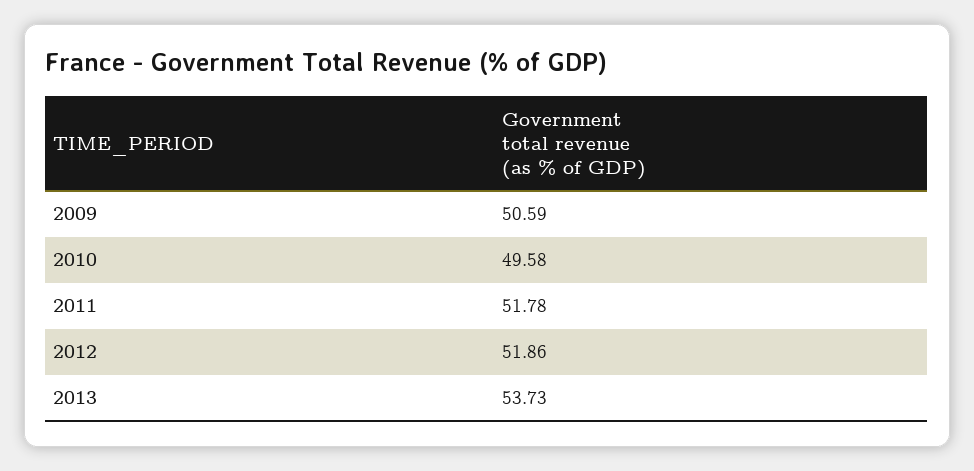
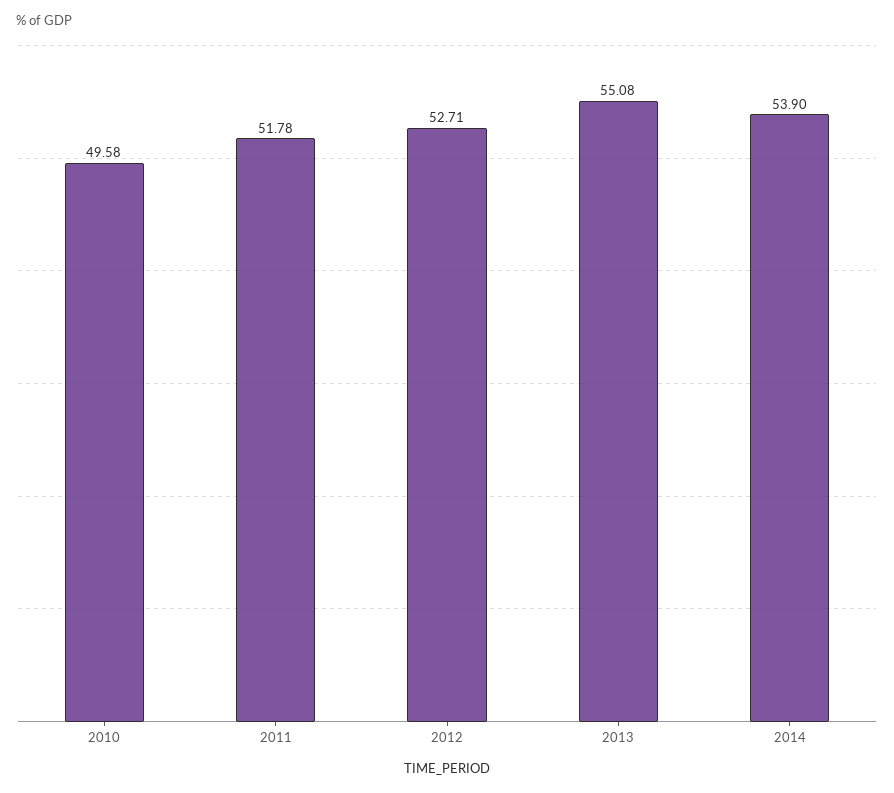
2009: 50.59 -> none
2012: 51.86 -> 52.71
2013: 53.73 -> 55.08
2014: none -> 53.9

